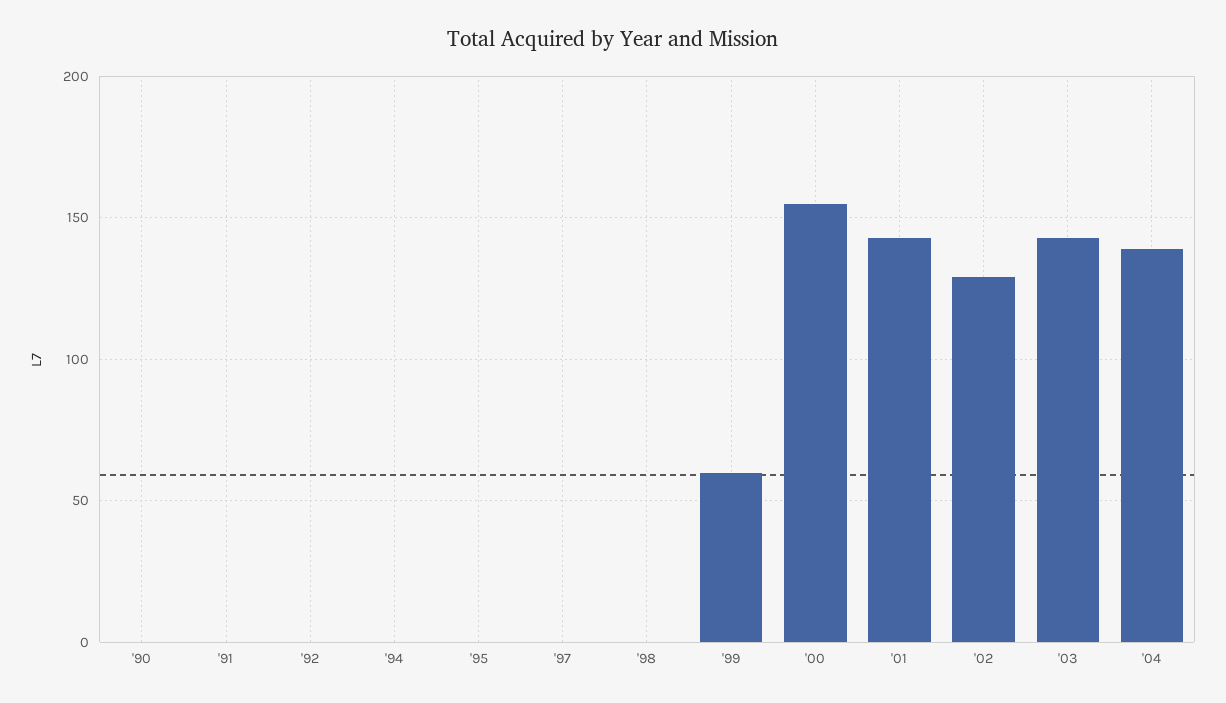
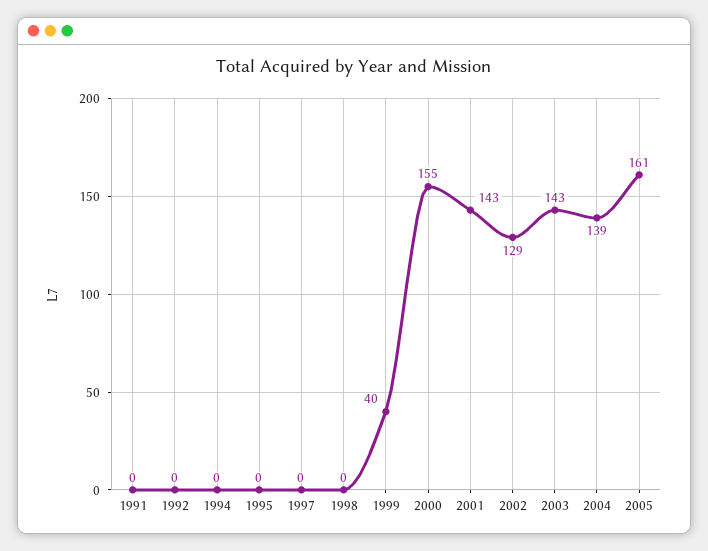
'90: 0 -> none
'99: 60 -> 40
2005: none -> 161

